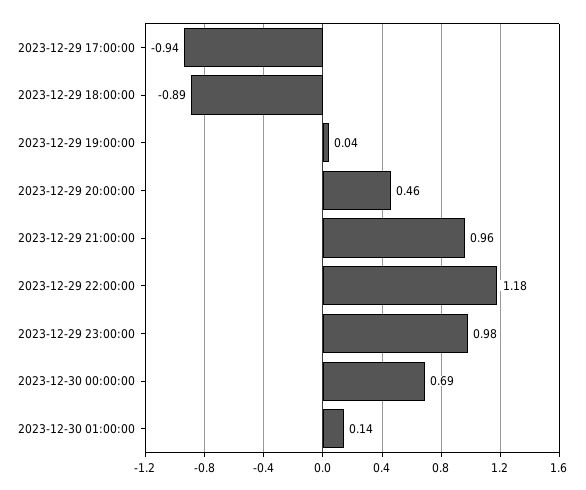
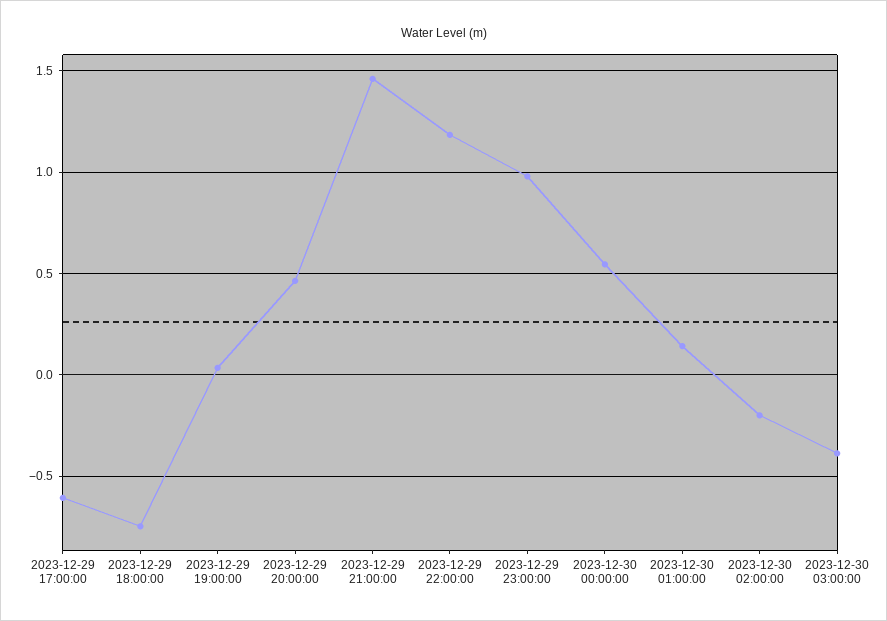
2023-12-29 17:00:00: -0.94 -> -0.6
2023-12-29 18:00:00: -0.89 -> -0.75
2023-12-29 21:00:00: 0.96 -> 1.45
2023-12-30 00:00:00: 0.69 -> 0.55
2023-12-30 02:00:00: none -> -0.2
2023-12-30 03:00:00: none -> -0.4

